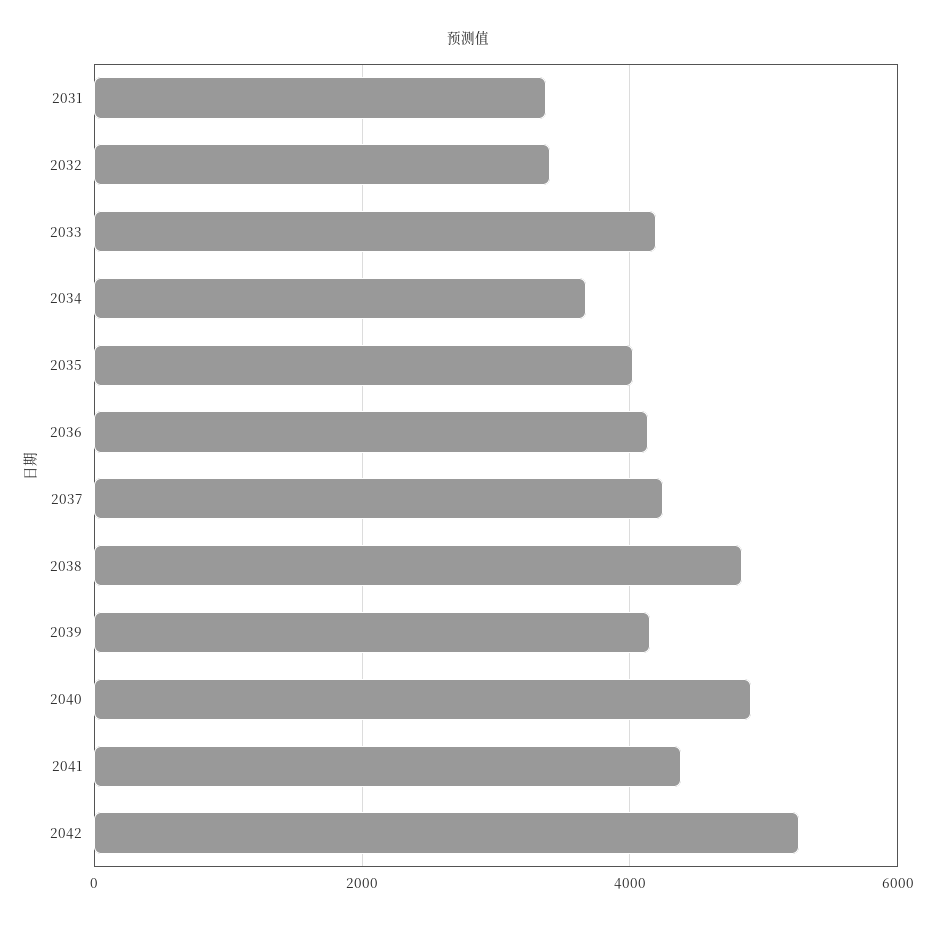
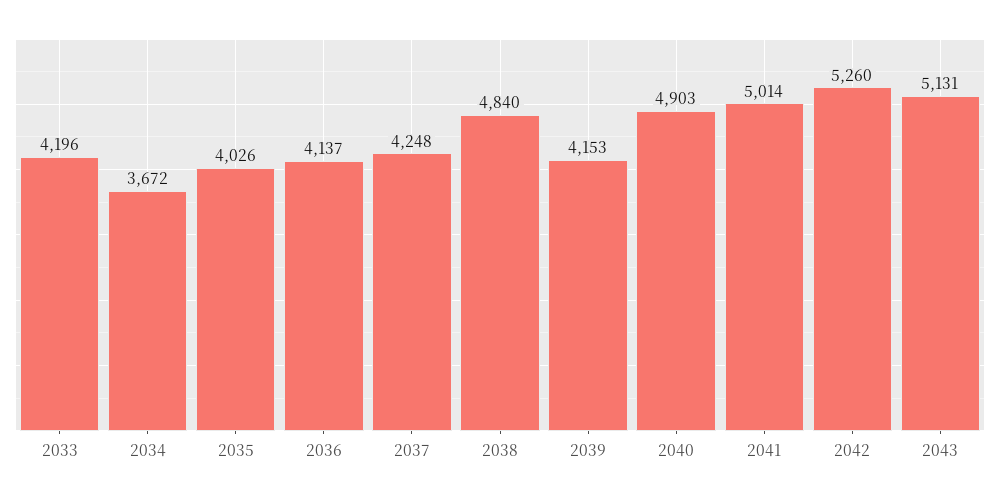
2031: 3400 -> none
2032: 3400 -> none
2041: 4400 -> 5014
2043: none -> 5131

